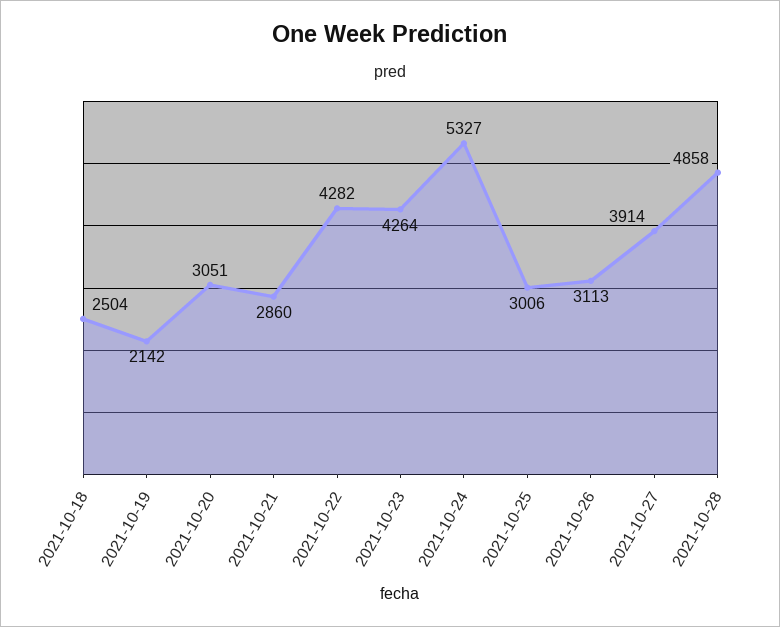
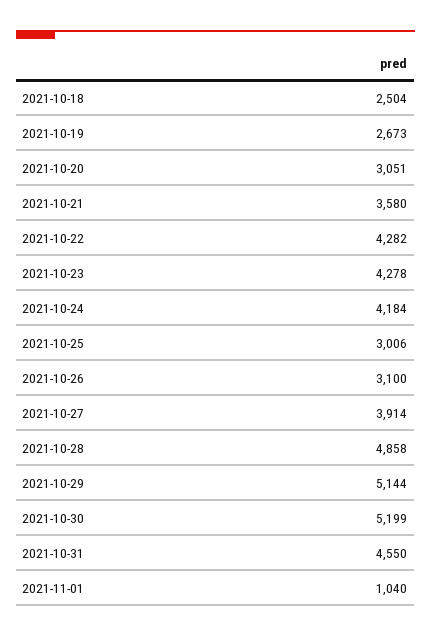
2021-10-19: 2142 -> 2673
2021-10-21: 2860 -> 3580
2021-10-23: 4264 -> 4278
2021-10-24: 5327 -> 4184
2021-10-26: 3113 -> 3100
2021-10-29: none -> 5144
2021-10-30: none -> 5199
2021-10-31: none -> 4550
2021-11-01: none -> 1040

